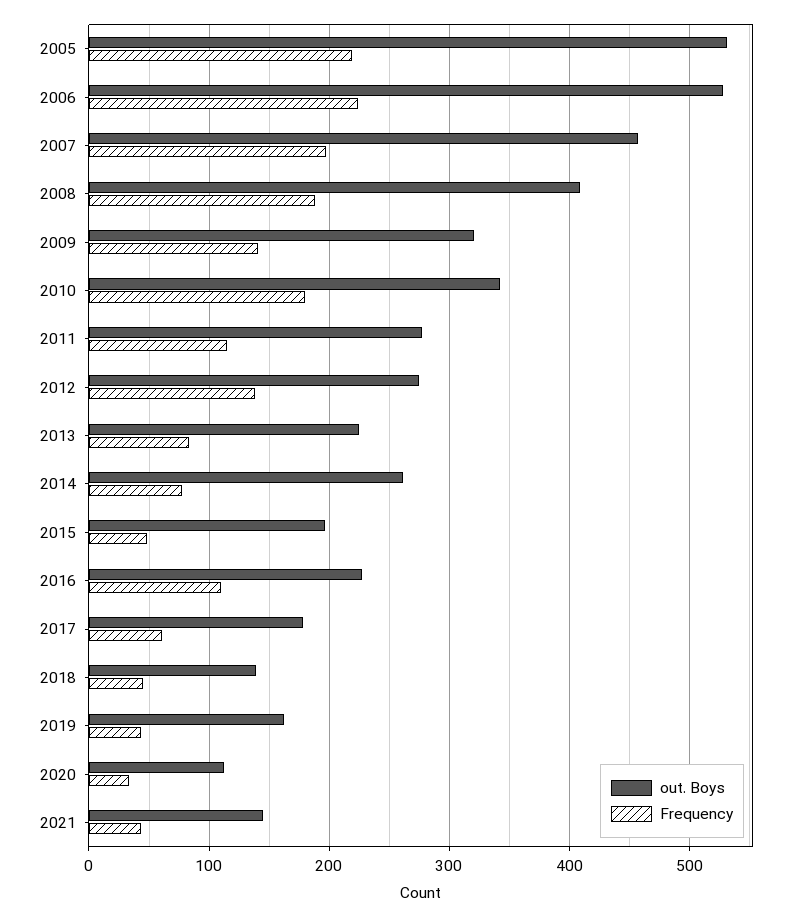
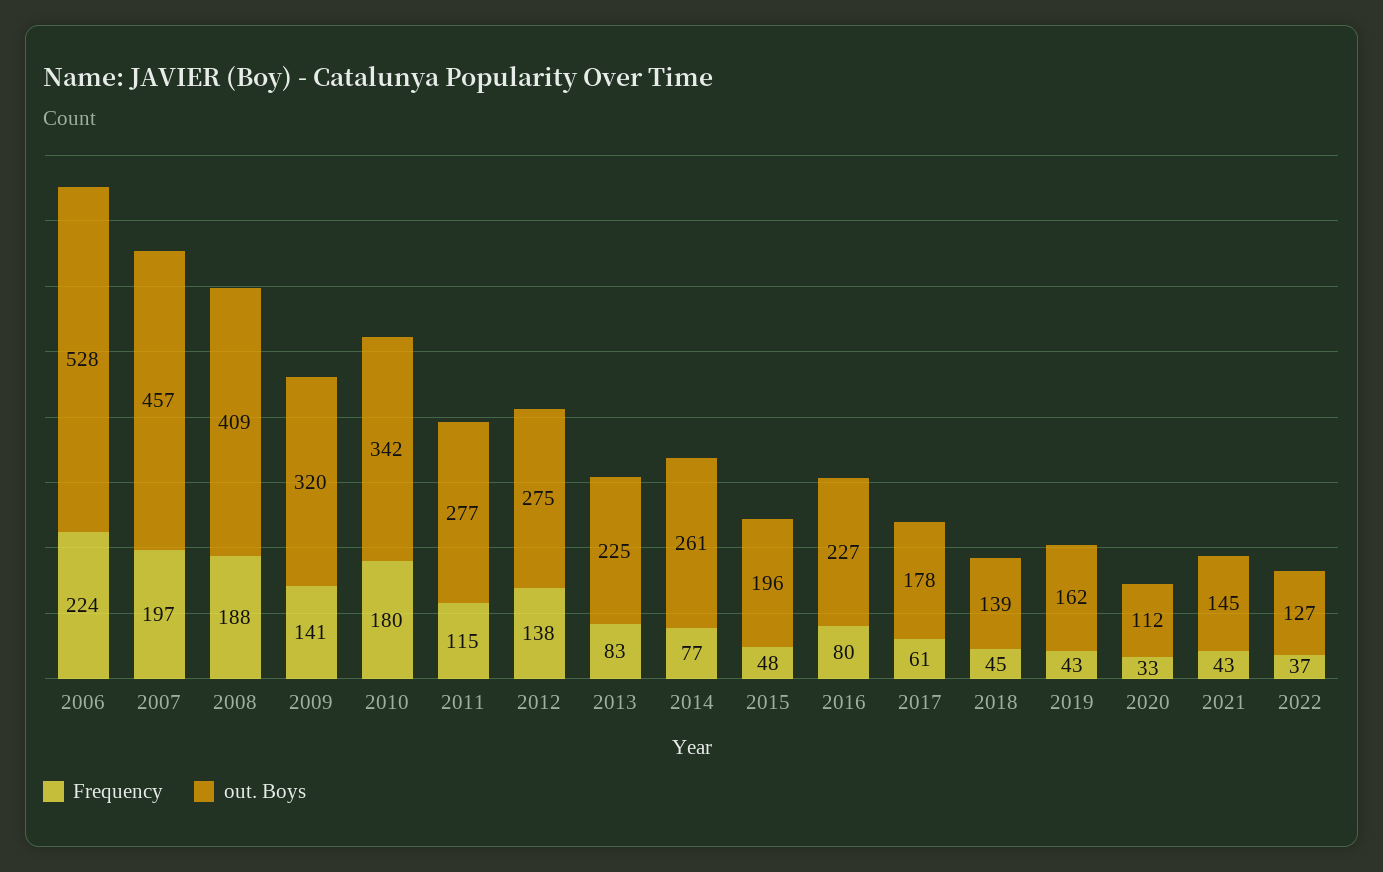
out. Boys, 2005: 530 -> none
Frequency, 2005: 220 -> none
Frequency, 2016: 110 -> 80
Frequency, 2022: none -> 37
out. Boys, 2022: none -> 127

